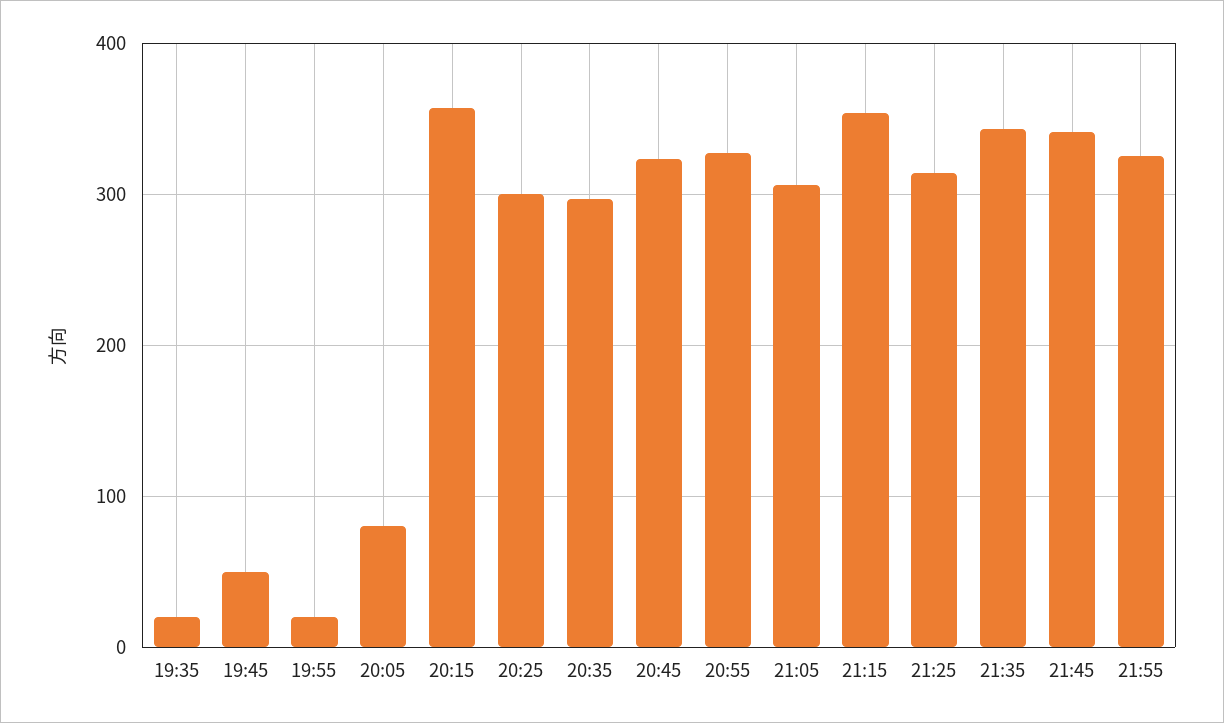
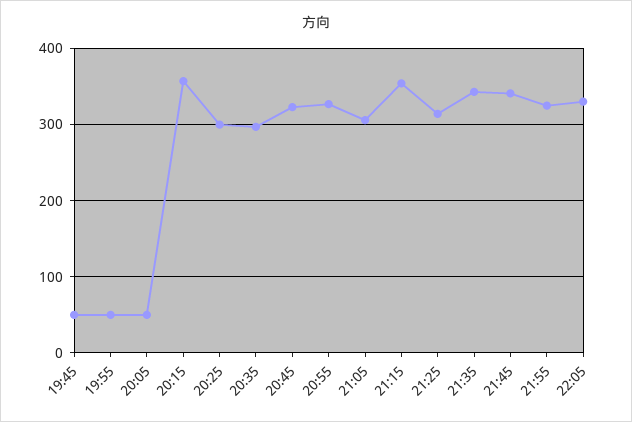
19:35: 20 -> none
19:55: 20 -> 50
20:05: 80 -> 50
22:05: none -> 330

